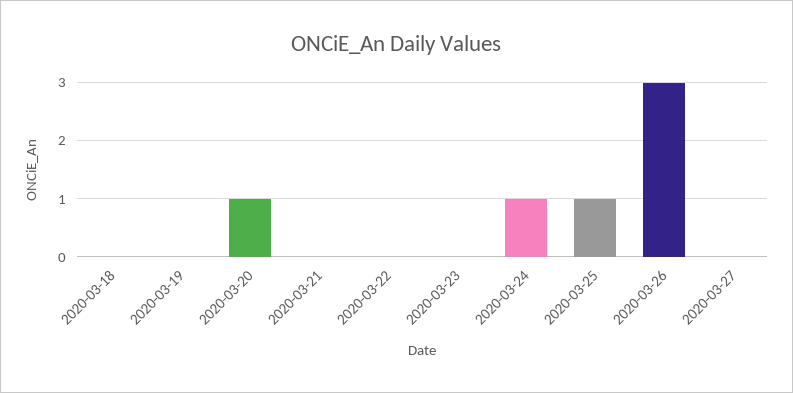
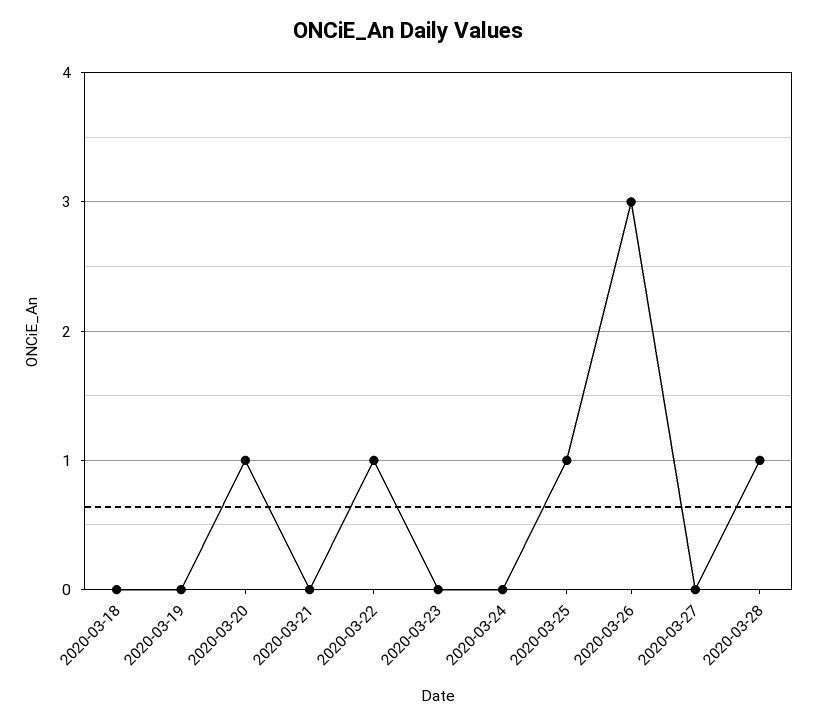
2020-03-22: 0 -> 1
2020-03-24: 1 -> 0
2020-03-28: none -> 1

